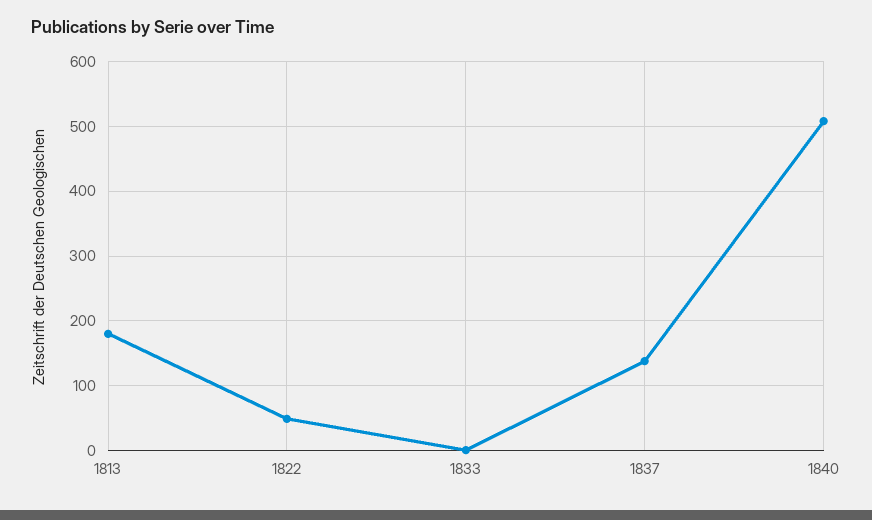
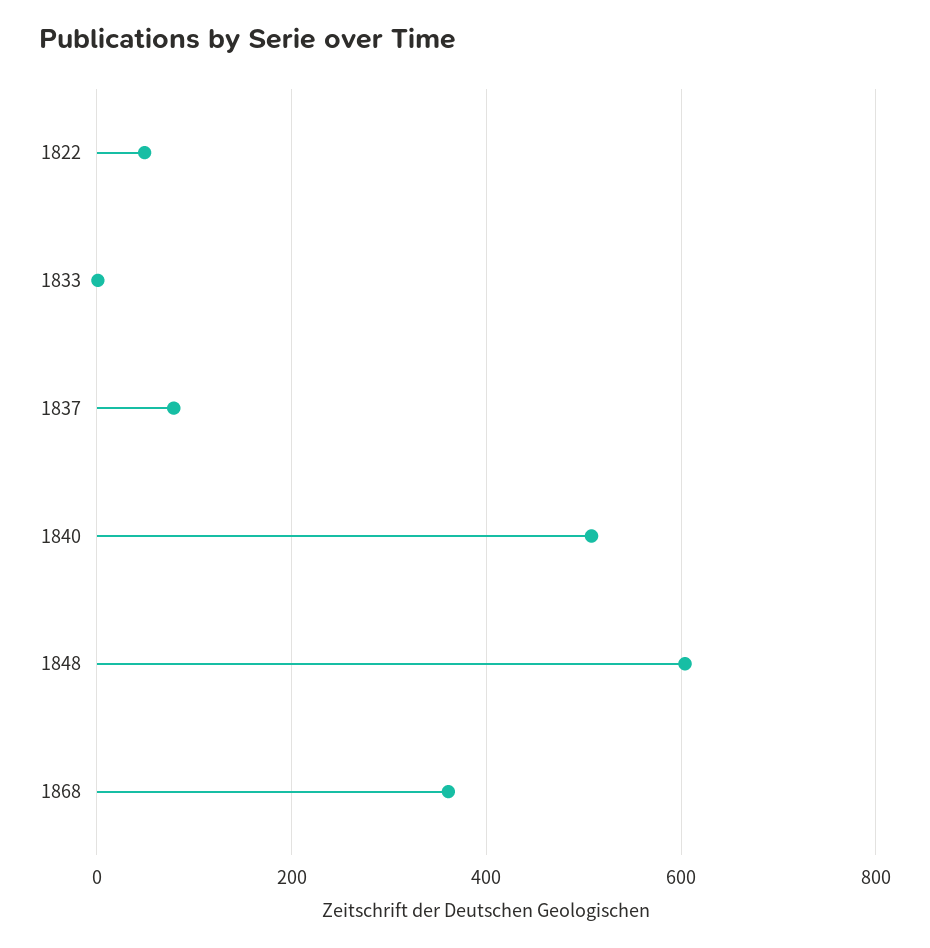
1813: 180 -> none
1837: 140 -> 80
1848: none -> 600
1868: none -> 360

